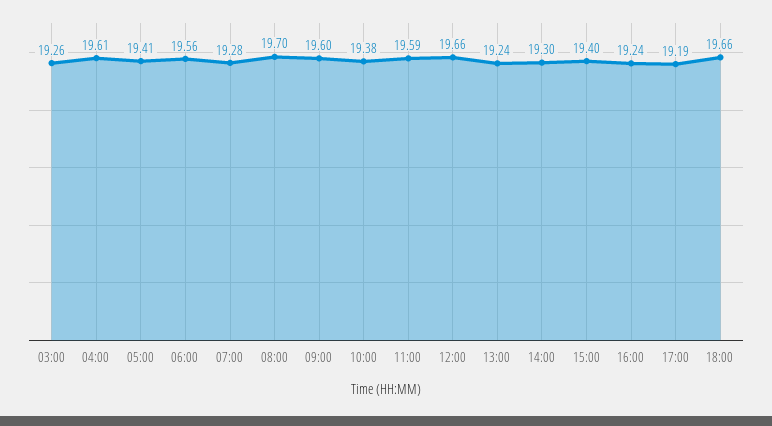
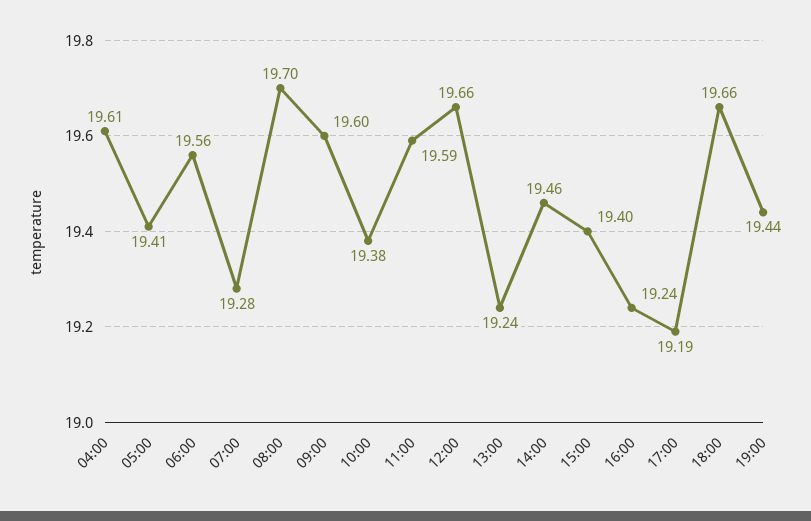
03:00: 19.26 -> none
14:00: 19.3 -> 19.46
19:00: none -> 19.44

